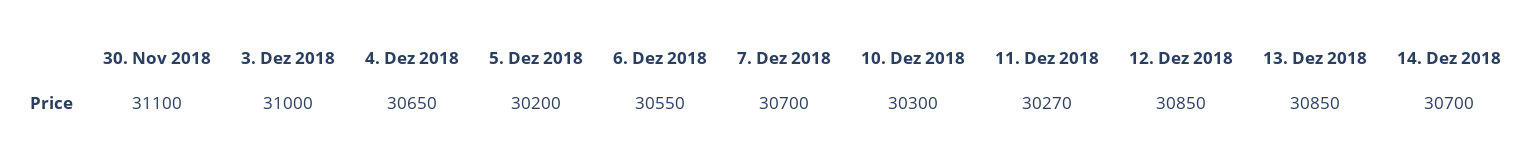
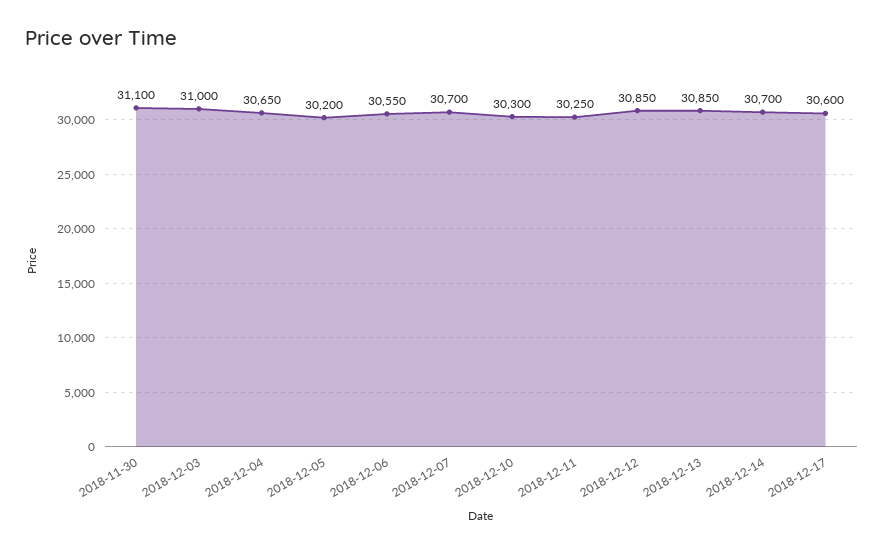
11. Dez 2018: 30270 -> 30250
2018-12-17: none -> 30600

